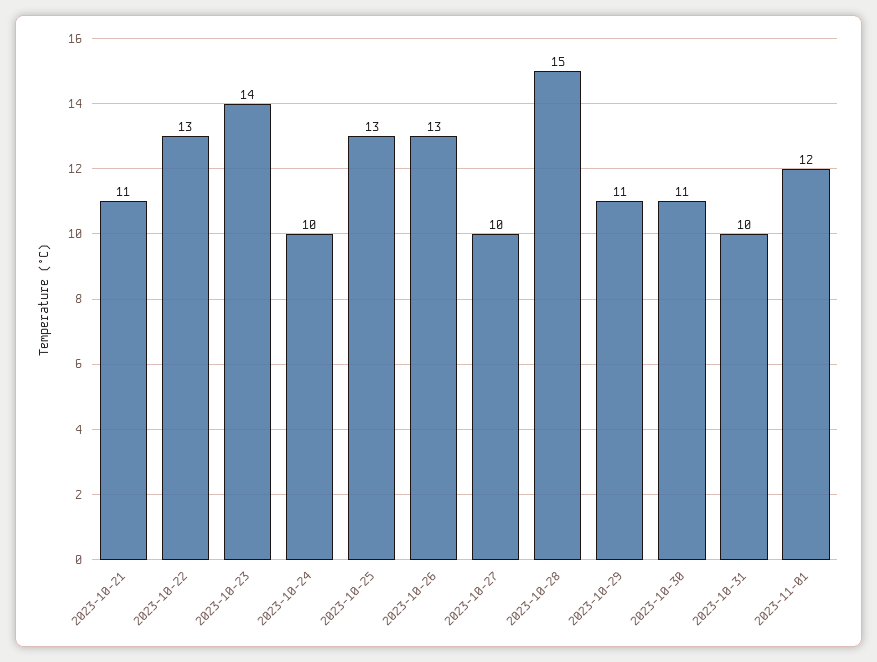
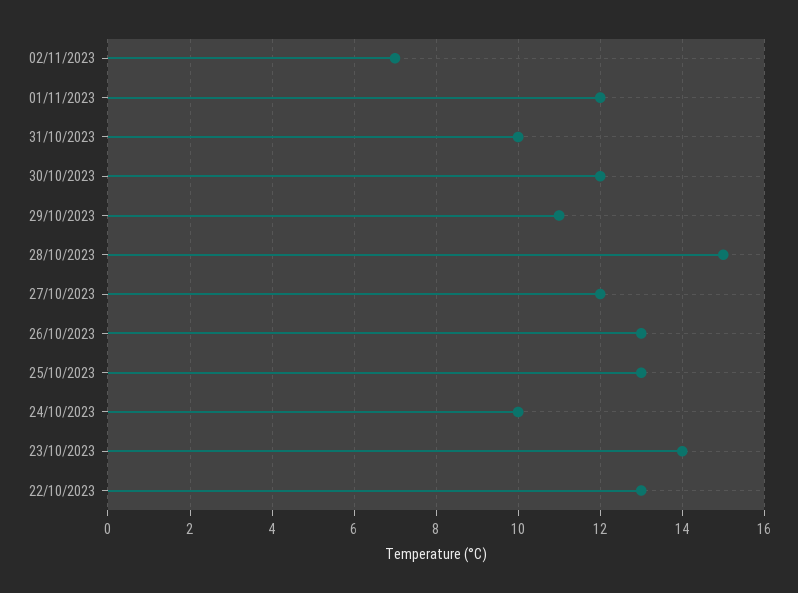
2023-10-21: 11 -> none
2023-10-27: 10 -> 12
2023-10-30: 11 -> 12
02/11/2023: none -> 7

